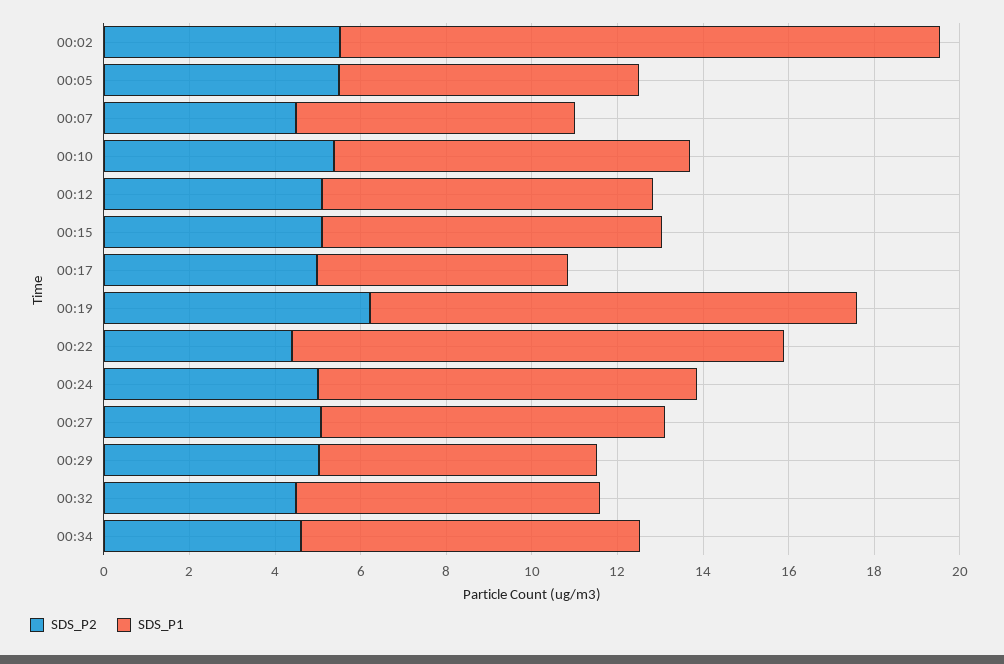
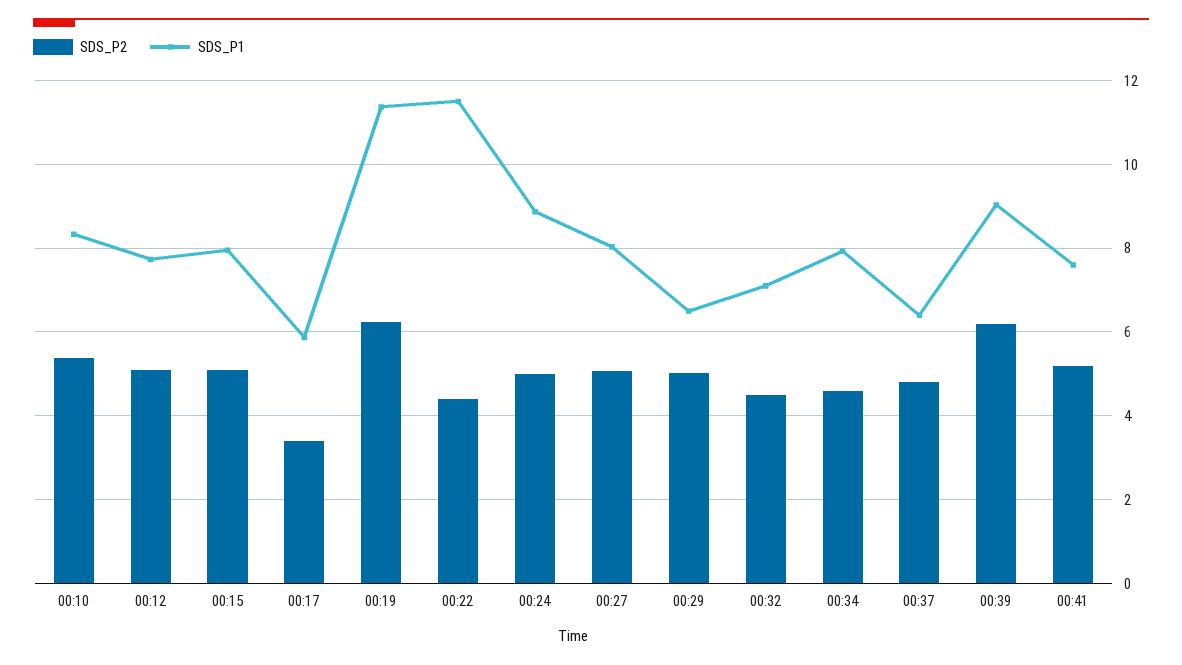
SDS_P2, 00:02: 5.5 -> none
SDS_P1, 00:02: 14 -> none
SDS_P2, 00:05: 5.5 -> none
SDS_P1, 00:05: 7 -> none
SDS_P2, 00:07: 4.5 -> none
SDS_P1, 00:07: 6.5 -> none
SDS_P2, 00:17: 5 -> 3.4
SDS_P2, 00:37: none -> 4.8
SDS_P1, 00:37: none -> 6.4
SDS_P2, 00:39: none -> 6.2
SDS_P1, 00:39: none -> 9
SDS_P2, 00:41: none -> 5.2
SDS_P1, 00:41: none -> 7.6

